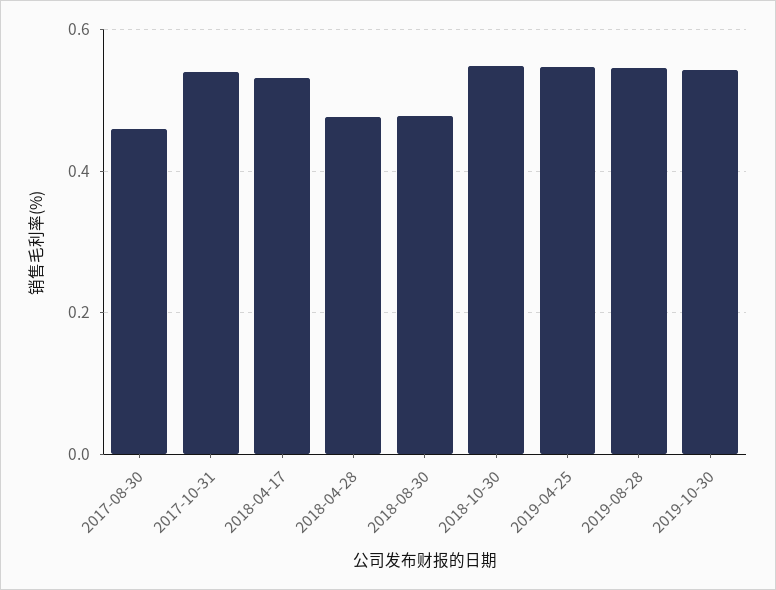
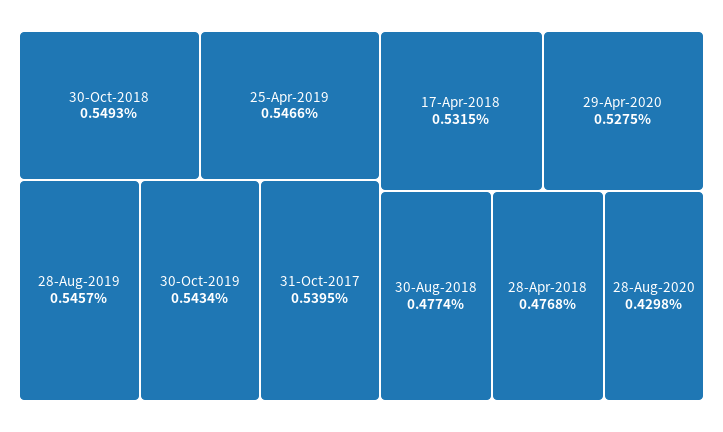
2017-08-30: 0.46 -> none
29-Apr-2020: none -> 0.5275
28-Aug-2020: none -> 0.4298

